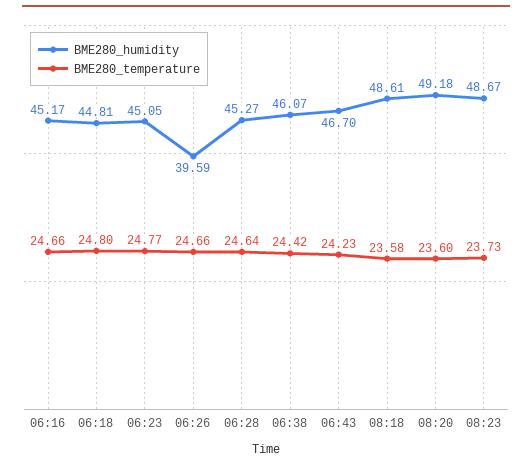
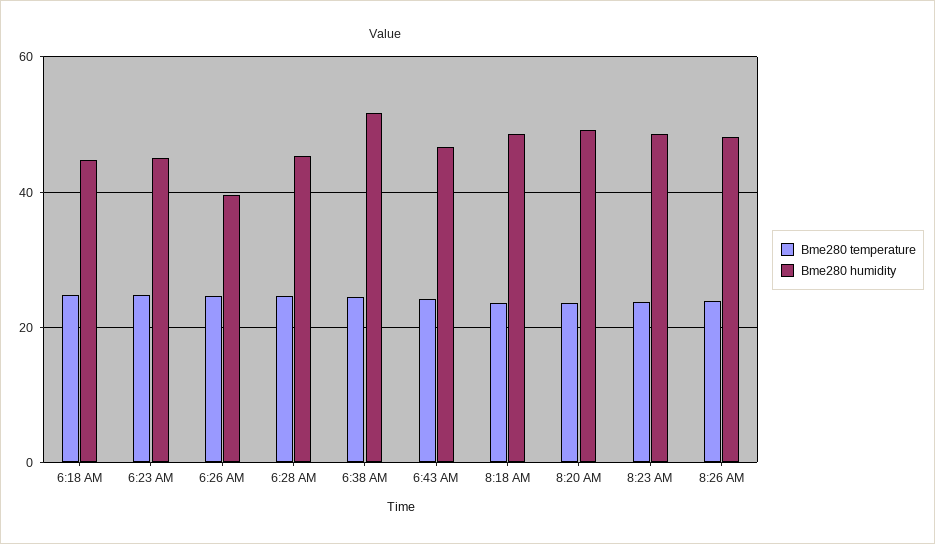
BME280_humidity, 06:16: 45.17 -> none
BME280_temperature, 06:16: 24.66 -> none
BME280_humidity, 06:38: 46.07 -> 52
BME280_temperature, 8:26 AM: none -> 24
BME280_humidity, 8:26 AM: none -> 48

